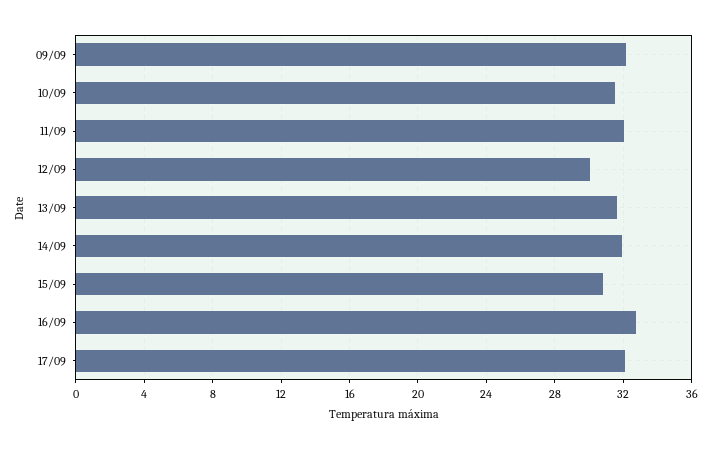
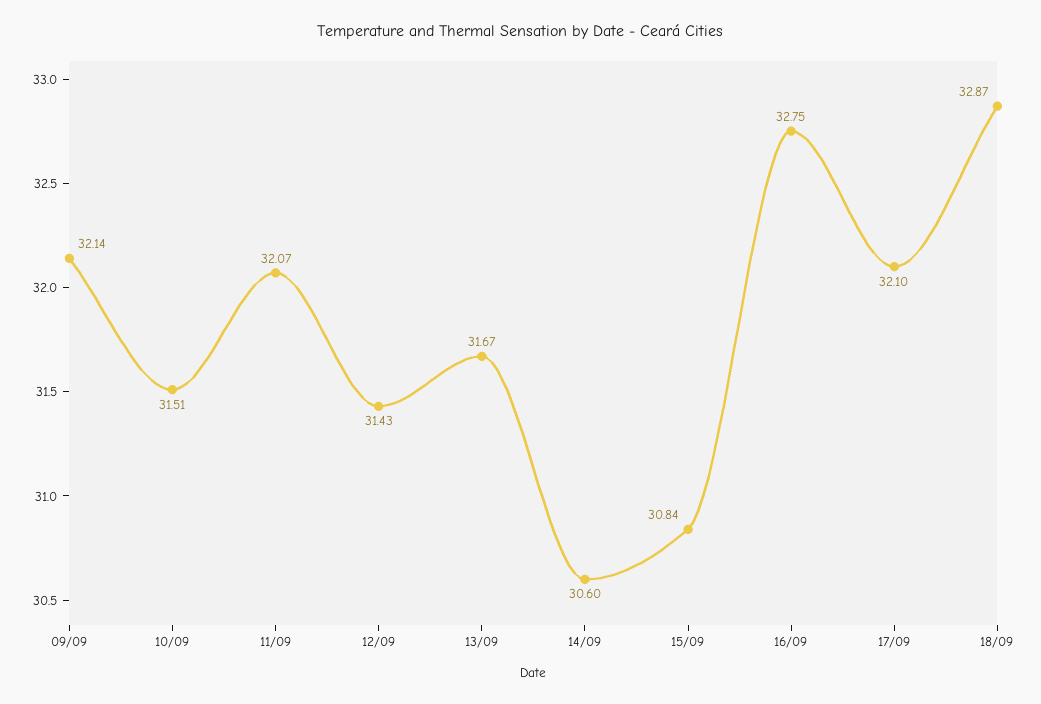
12/09: 30 -> 31.43
14/09: 32 -> 30.6
18/09: none -> 32.87

